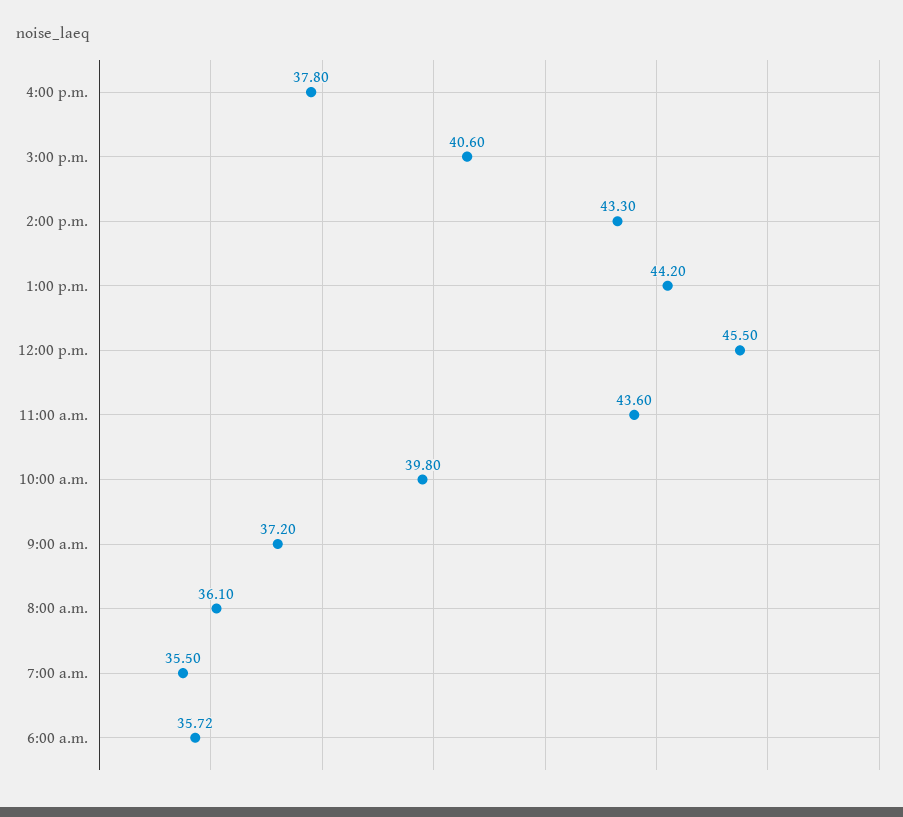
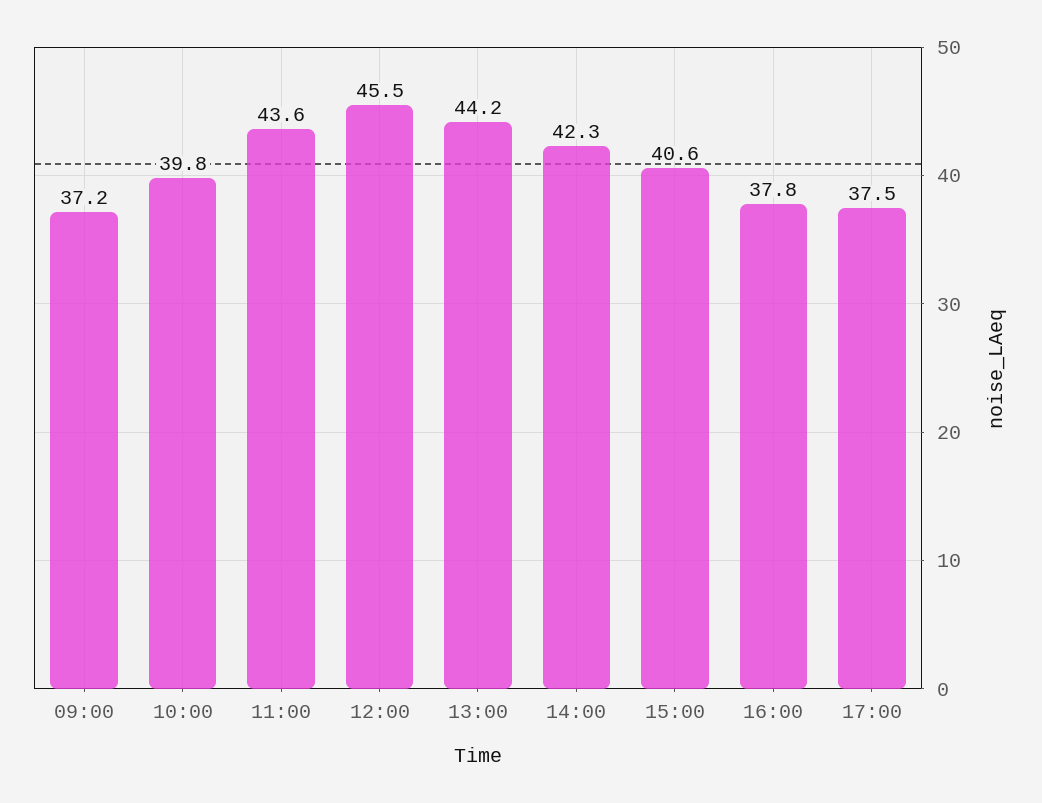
2:00 p.m.: 43.3 -> 42.3
8:00 a.m.: 36.1 -> none
7:00 a.m.: 35.5 -> none
6:00 a.m.: 35.72 -> none
17:00: none -> 37.5

